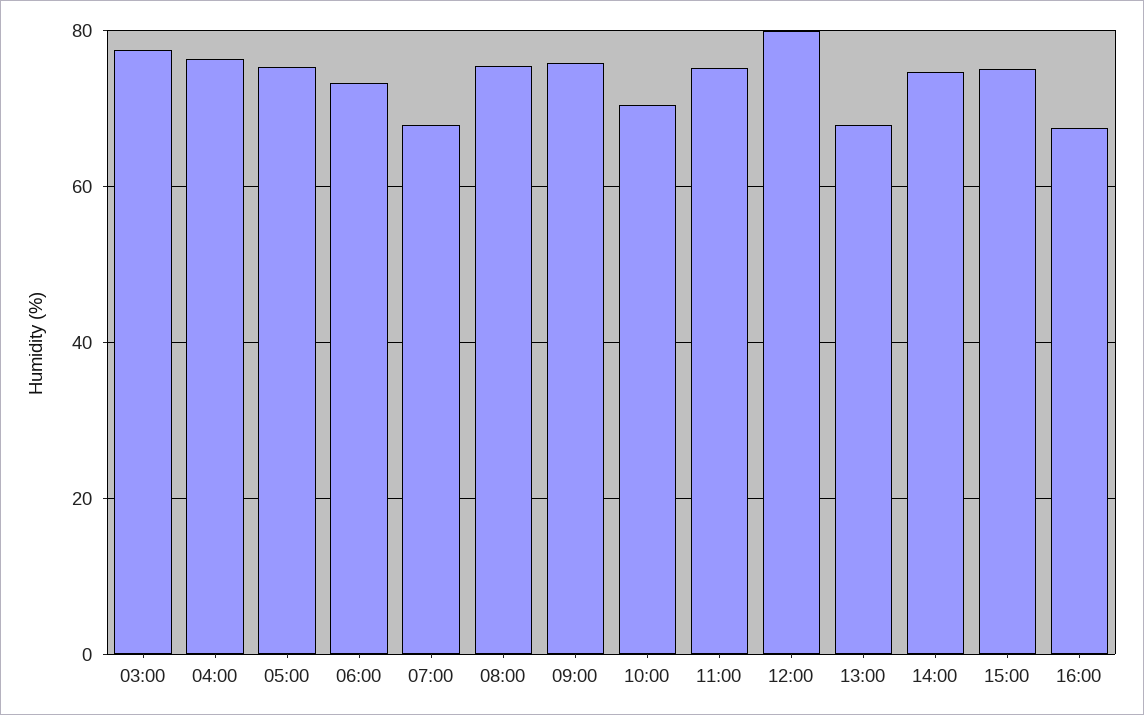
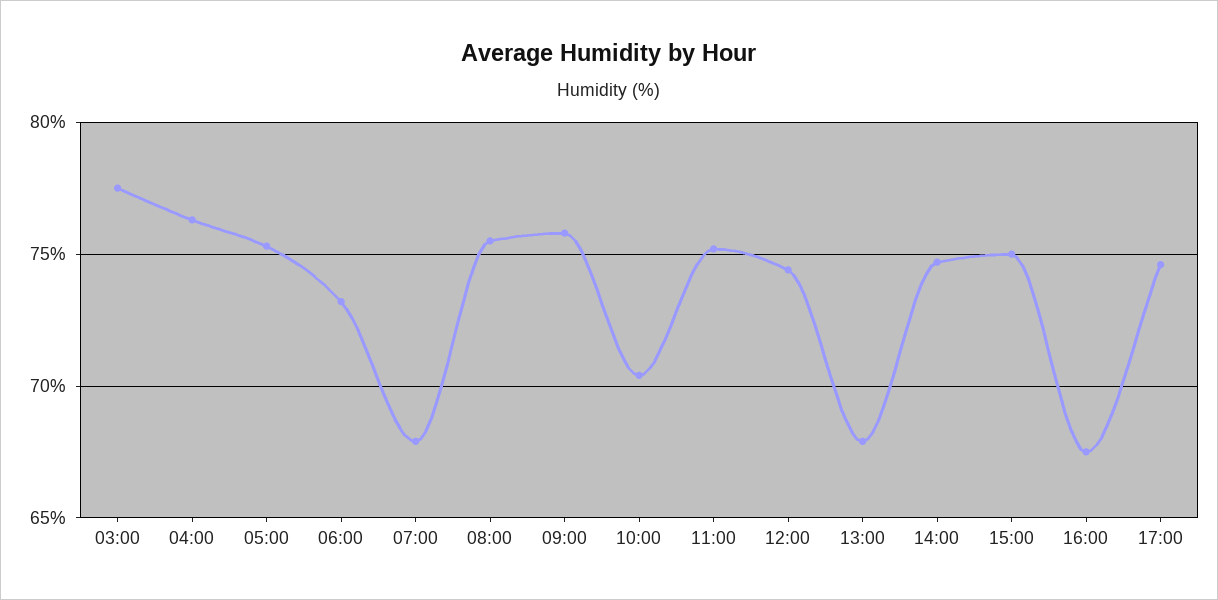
12:00: 80 -> 74.5
17:00: none -> 74.5

